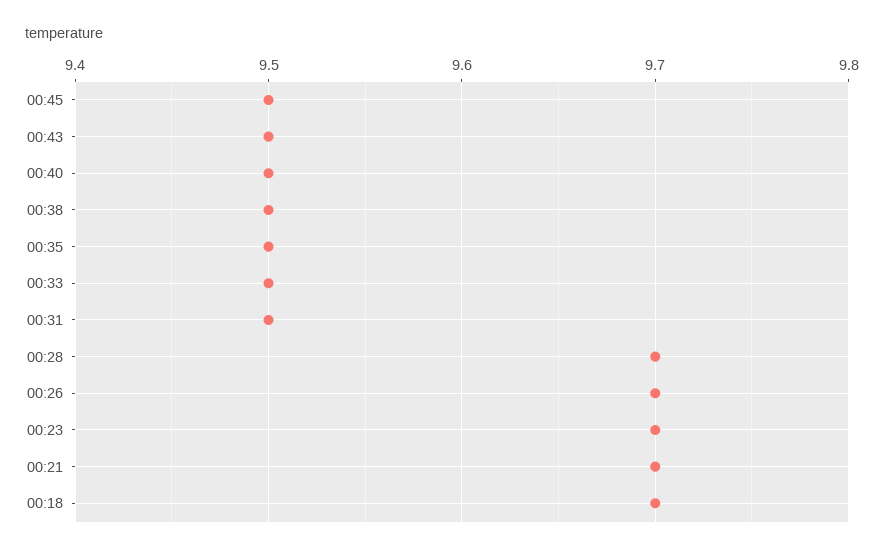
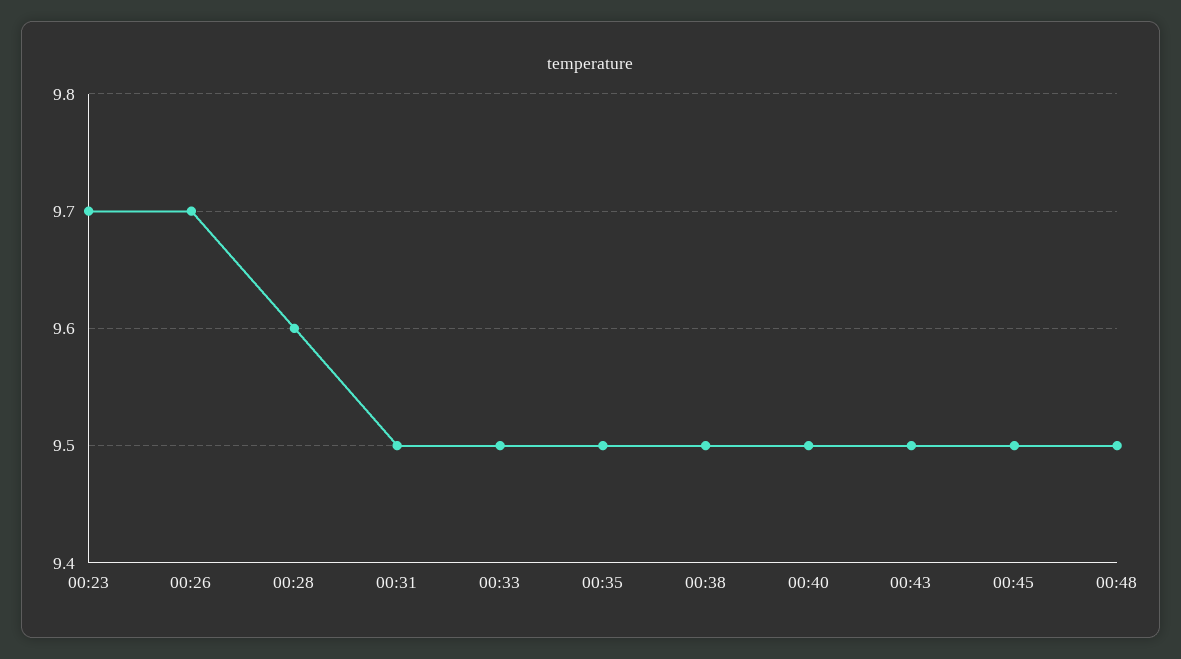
00:28: 9.7 -> 9.6
00:21: 9.7 -> none
00:18: 9.7 -> none
00:48: none -> 9.5

